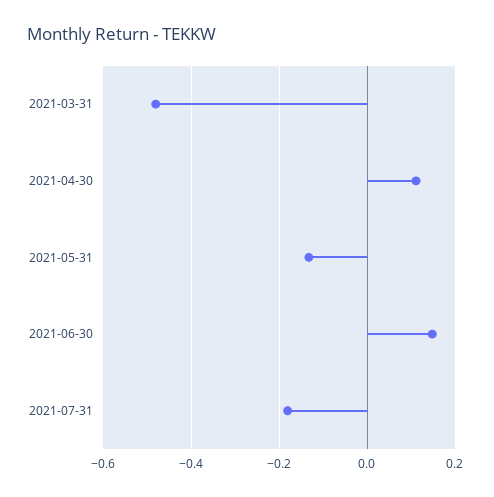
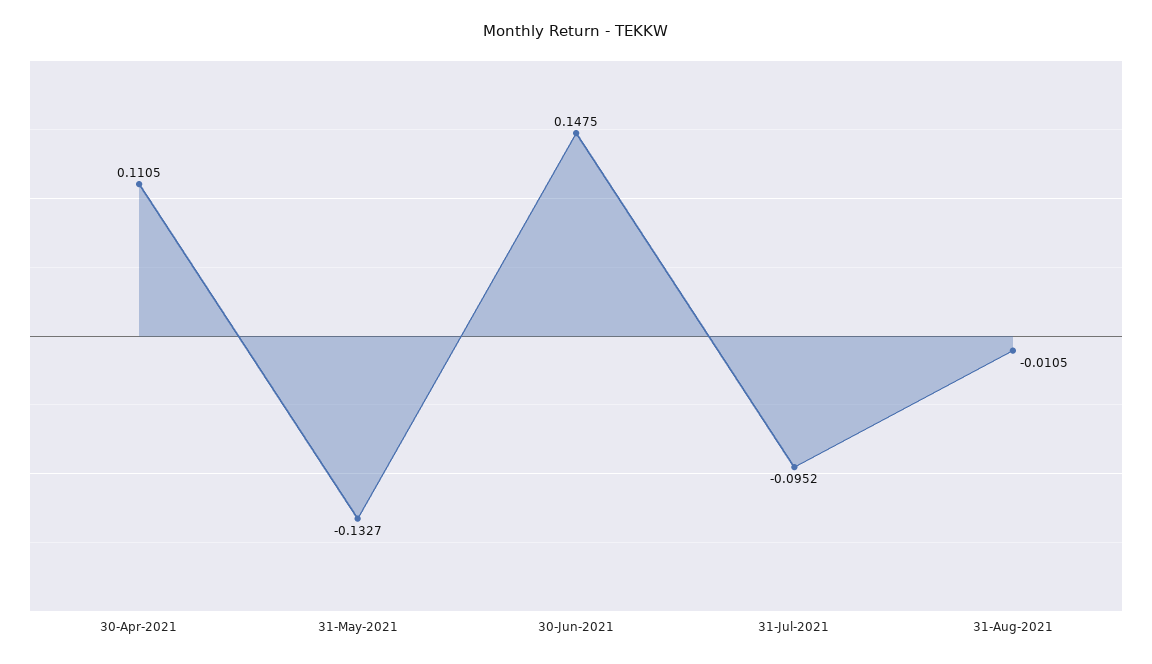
2021-03-31: -0.48 -> none
2021-07-31: -0.18 -> -0.0952
31-Aug-2021: none -> -0.0105

